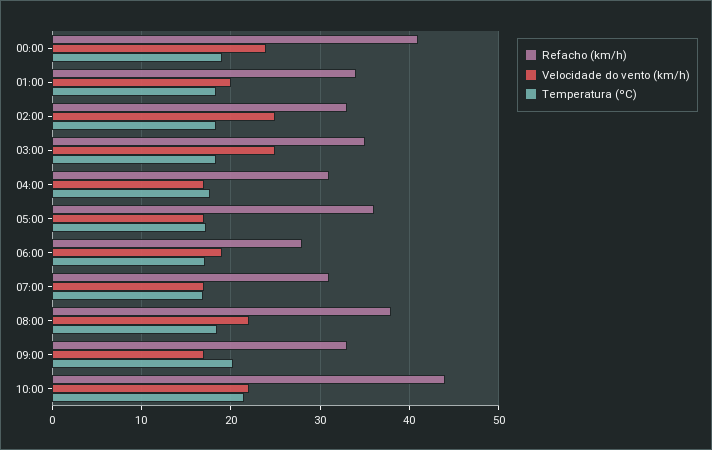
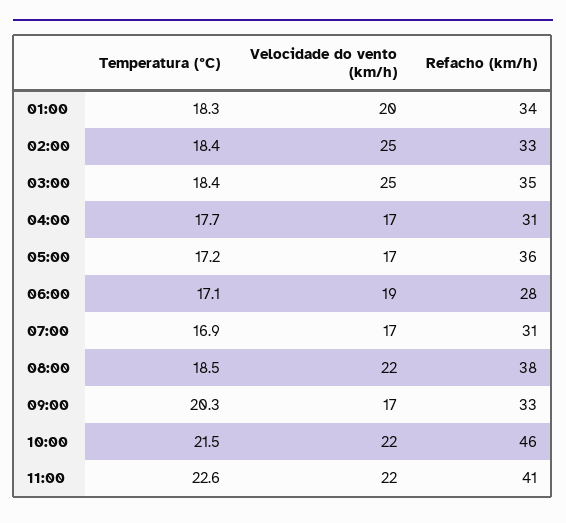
Refacho (km/h), 00:00: 41 -> none
Velocidade do vento (km/h), 00:00: 24 -> none
Temperatura (ºC), 00:00: 19 -> none
Refacho (km/h), 10:00: 44 -> 46
Temperatura (ºC), 11:00: none -> 22.6
Velocidade do vento (km/h), 11:00: none -> 22
Refacho (km/h), 11:00: none -> 41

